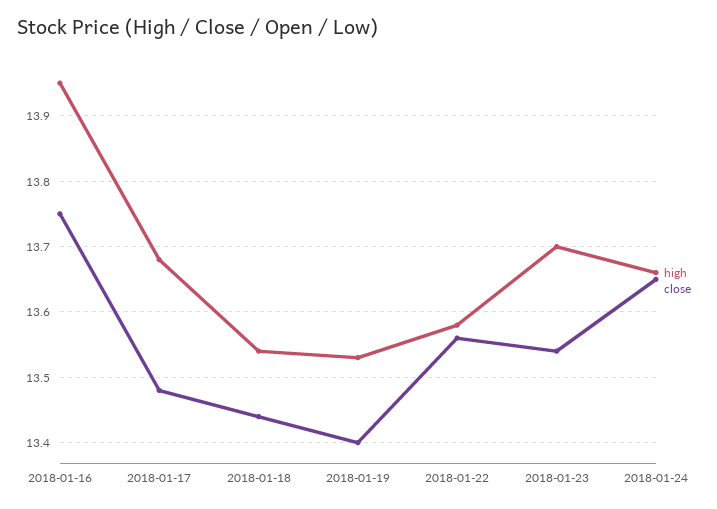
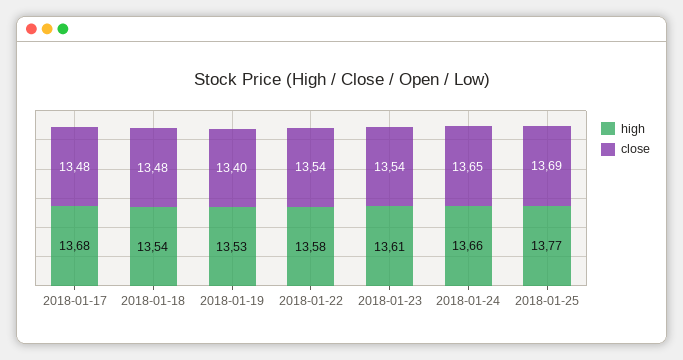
high, 2018-01-16: 13.95 -> none
close, 2018-01-16: 13.75 -> none
close, 2018-01-18: 13.44 -> 13.48
close, 2018-01-22: 13.56 -> 13.54
high, 2018-01-23: 13.7 -> 13.61
high, 2018-01-25: none -> 13.77
close, 2018-01-25: none -> 13.69

